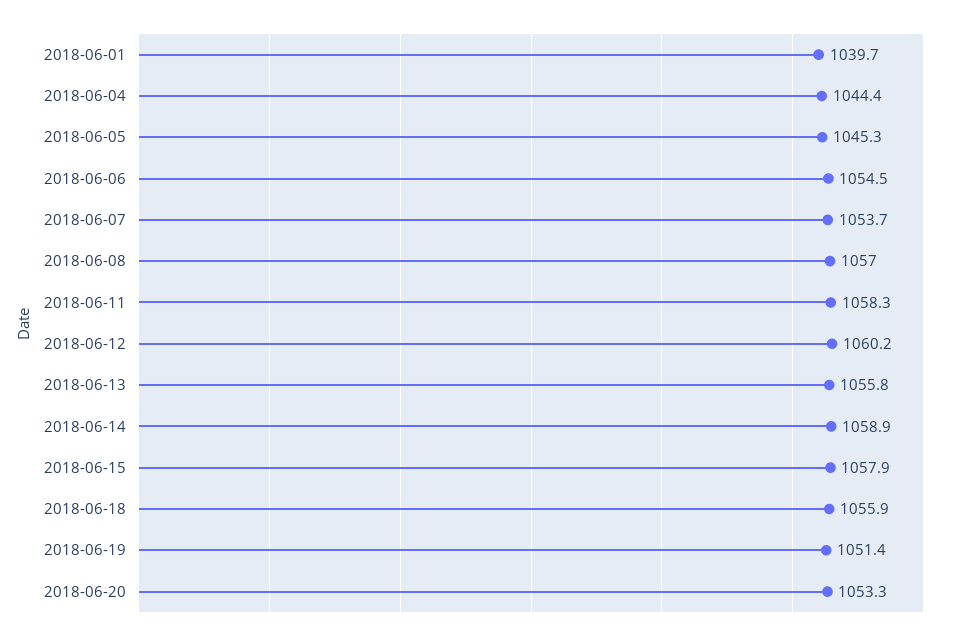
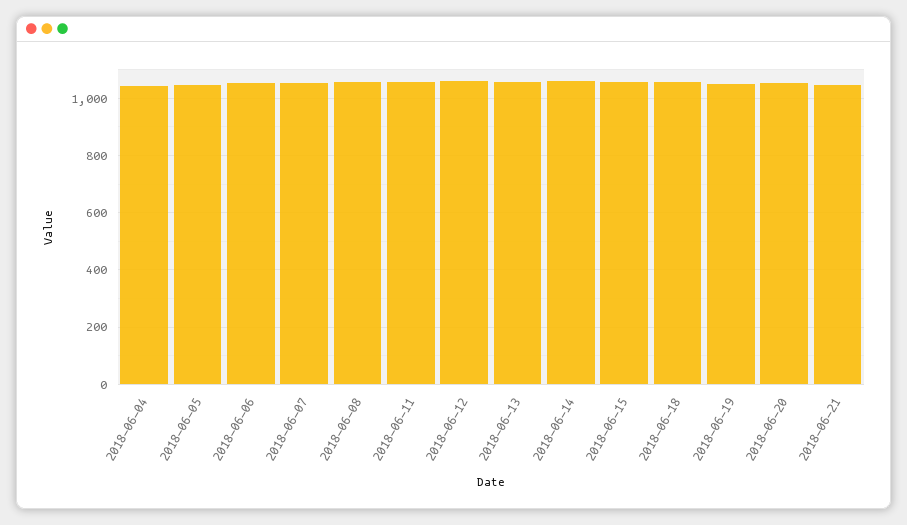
2018-06-01: 1039.7 -> none
2018-06-21: none -> 1050

